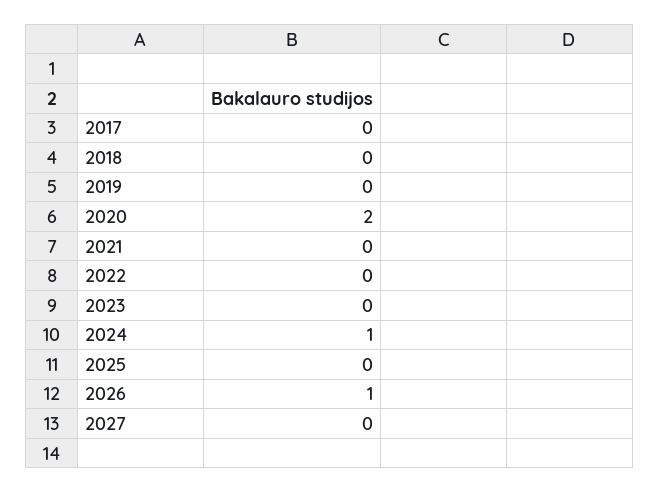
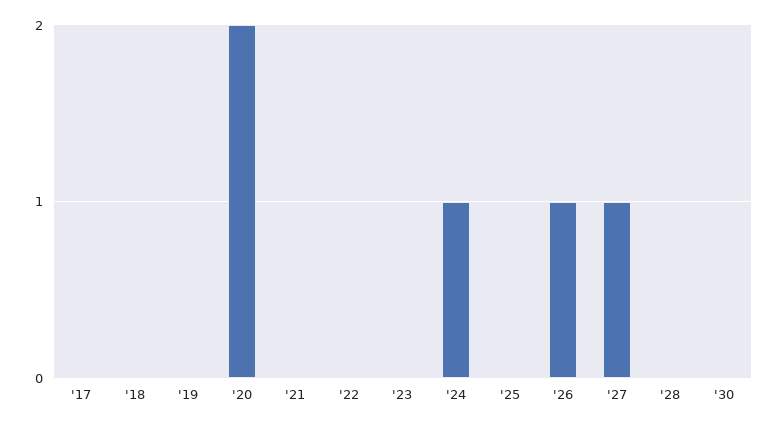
2027: 0 -> 1
'28: none -> 0
'30: none -> 0

